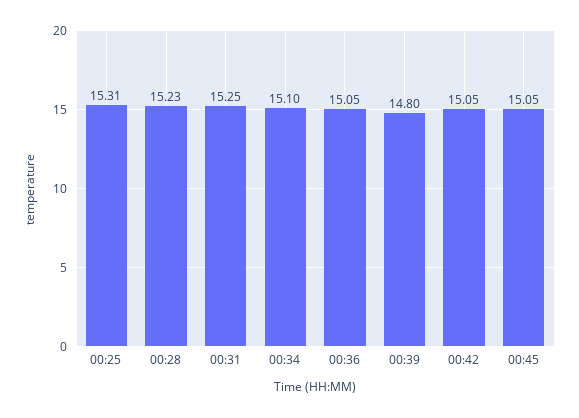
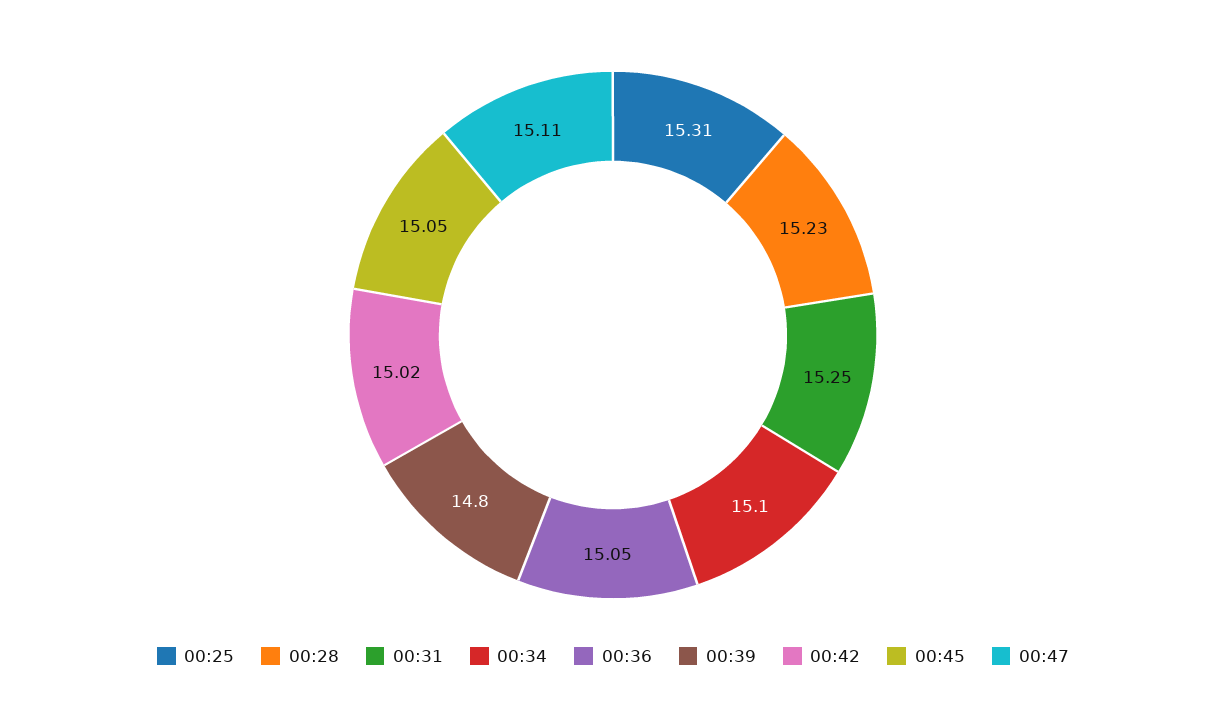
00:42: 15.05 -> 15.02
00:47: none -> 15.11

